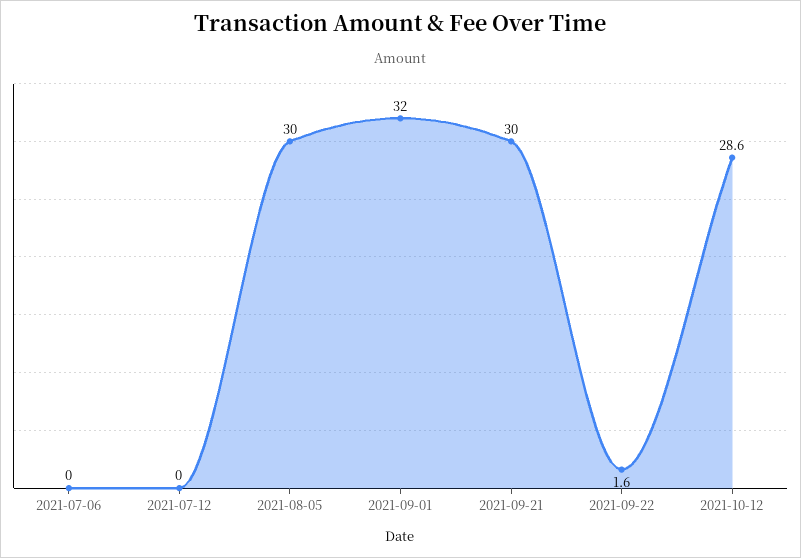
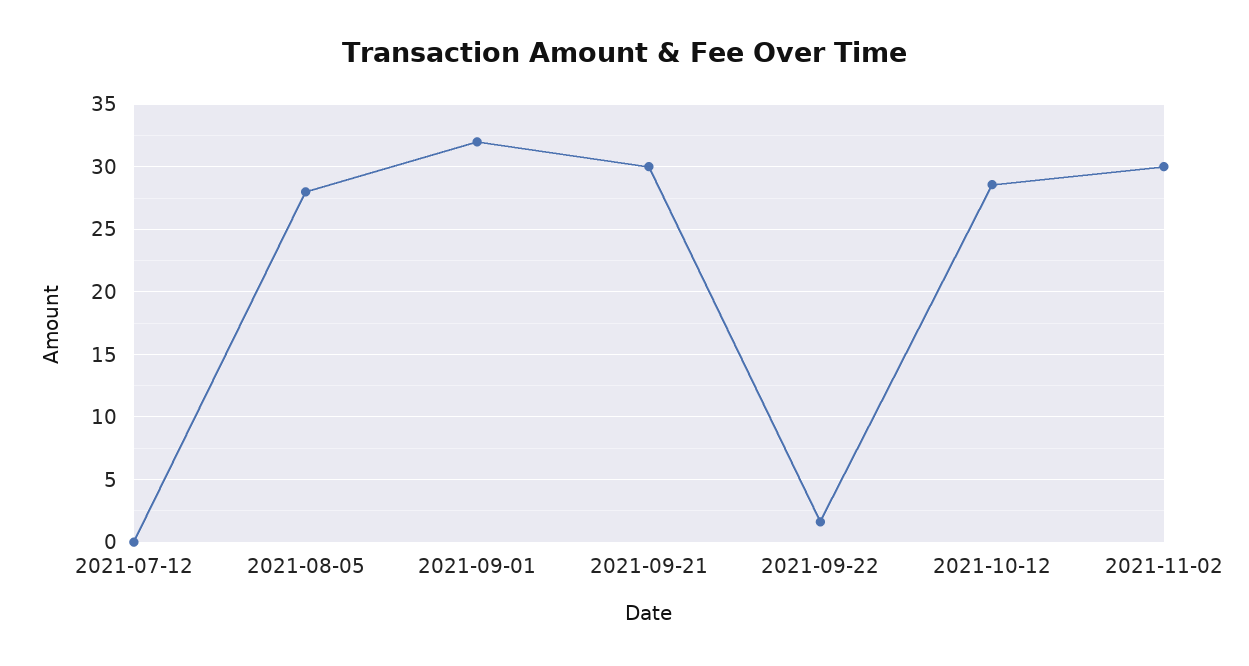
2021-07-06: 0 -> none
2021-08-05: 30 -> 28
2021-11-02: none -> 30

